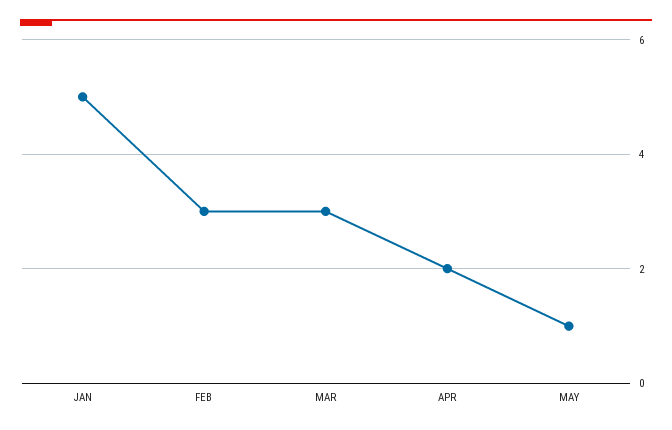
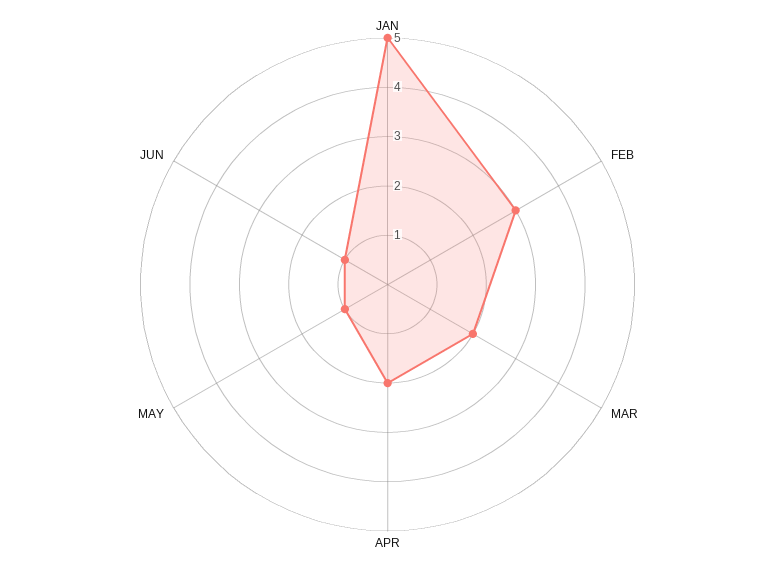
MAR: 3 -> 2
JUN: none -> 1

